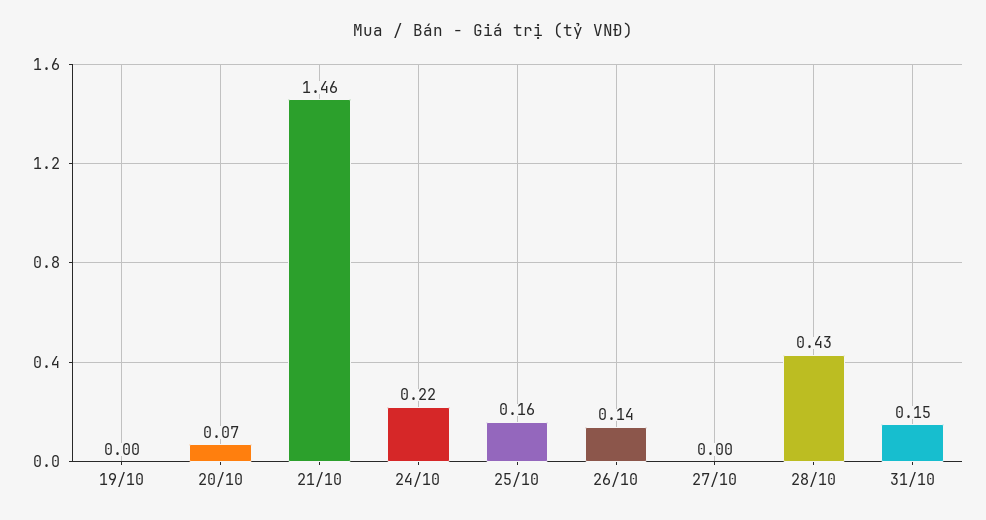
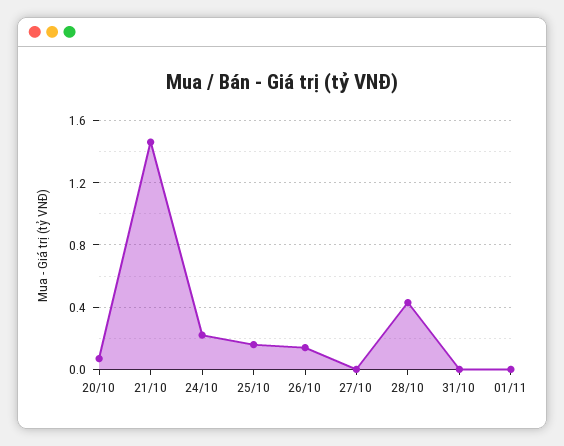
19/10: 0 -> none
31/10: 0.15 -> 0
01/11: none -> 0

